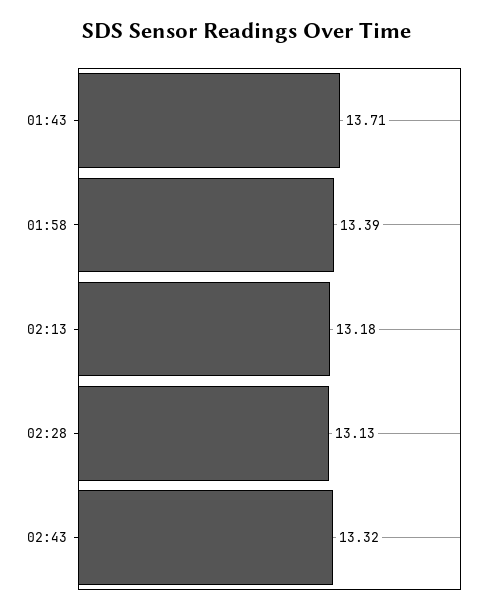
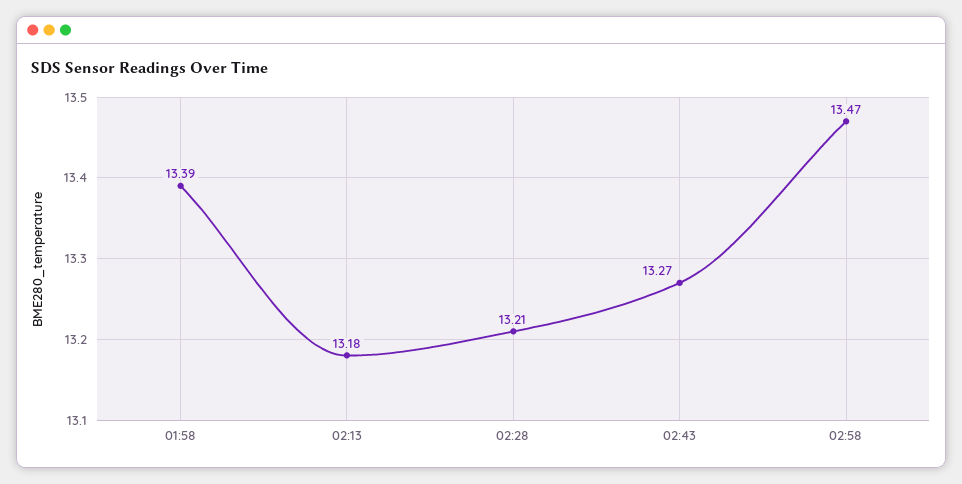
01:43: 13.71 -> none
02:28: 13.13 -> 13.21
02:43: 13.32 -> 13.27
02:58: none -> 13.47

